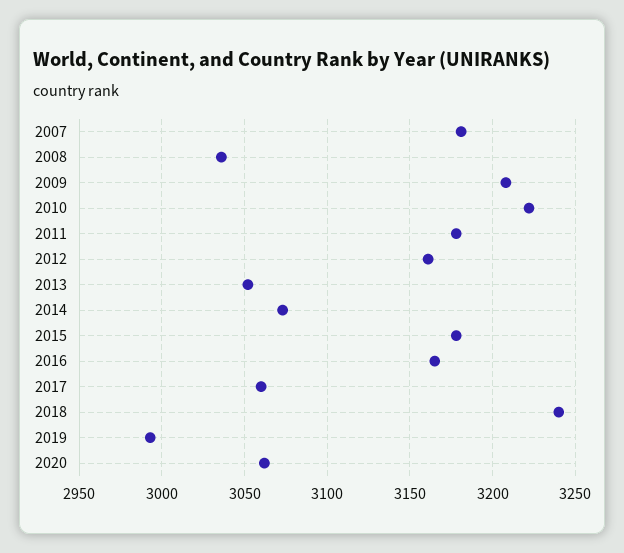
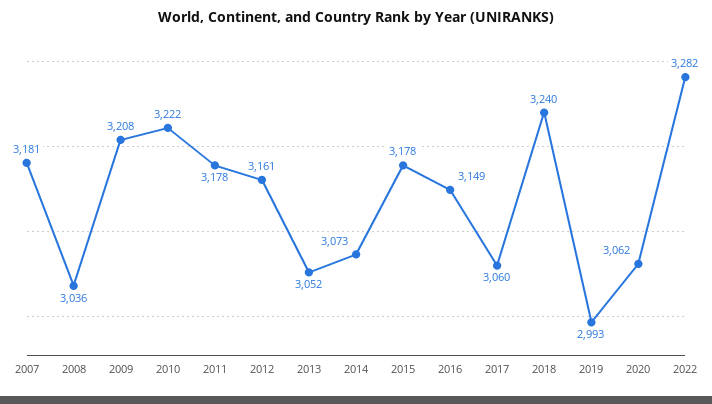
2016: 3165 -> 3149
2022: none -> 3282

